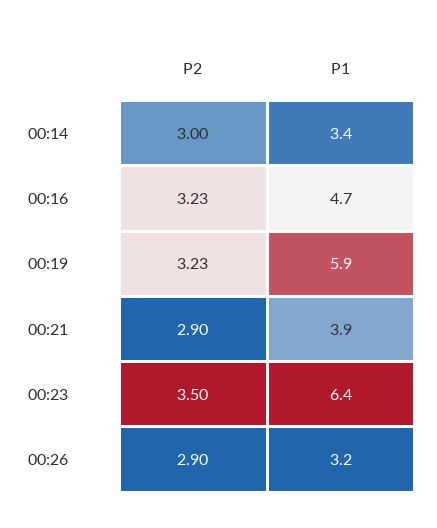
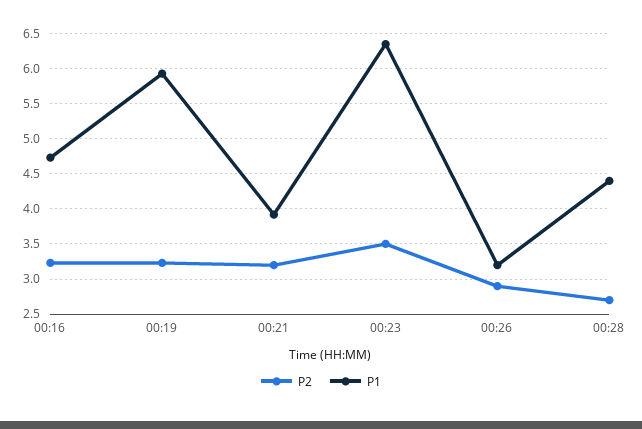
P2, 00:14: 3 -> none
P1, 00:14: 3.4 -> none
P2, 00:21: 2.9 -> 3.2
P2, 00:28: none -> 2.7
P1, 00:28: none -> 4.4

